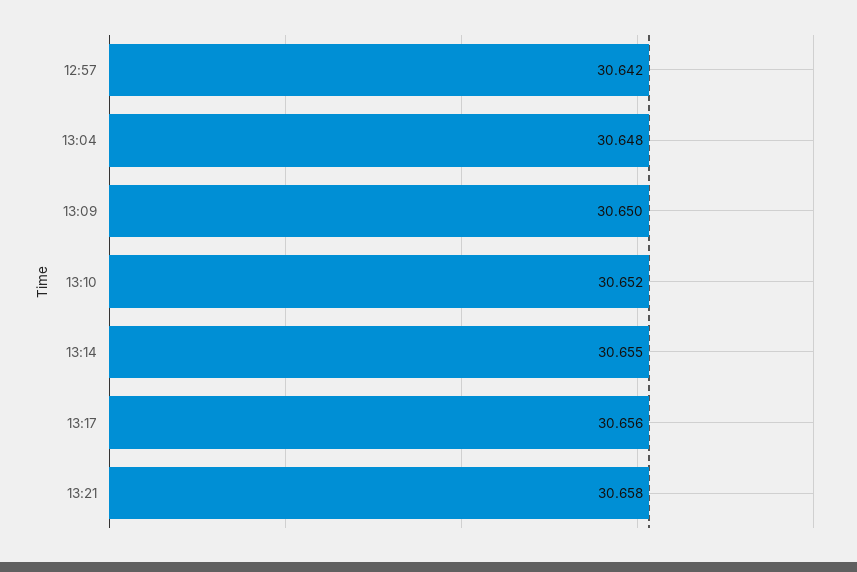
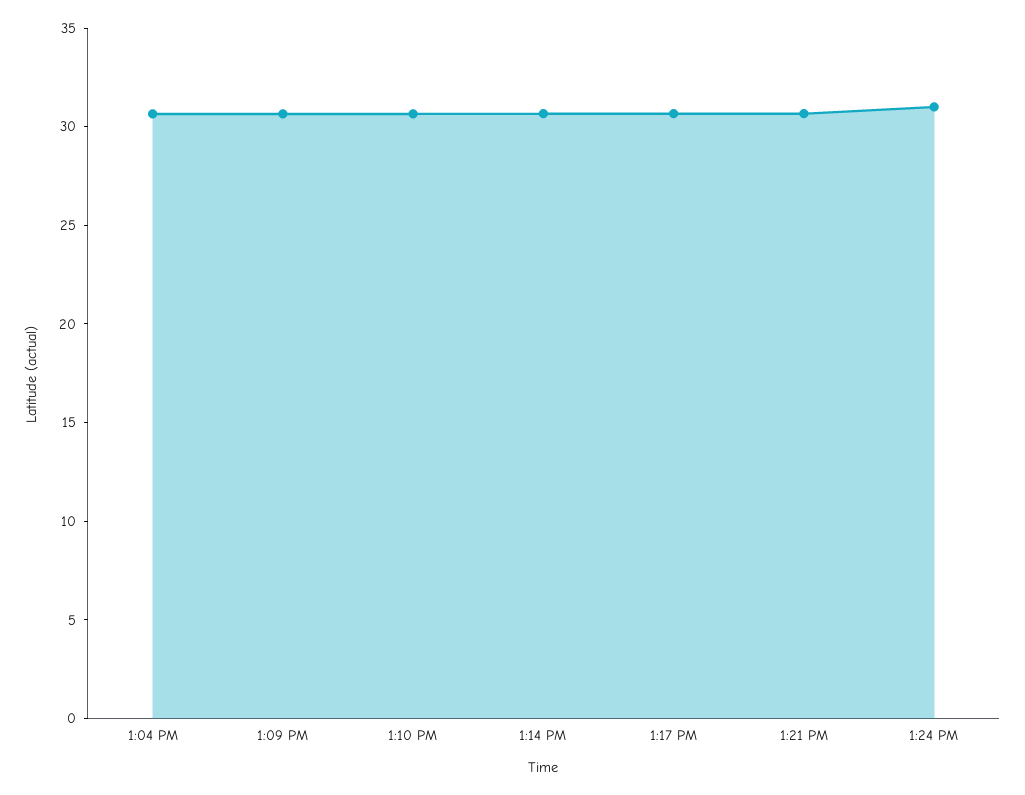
12:57: 30.642 -> none
1:24 PM: none -> 31

